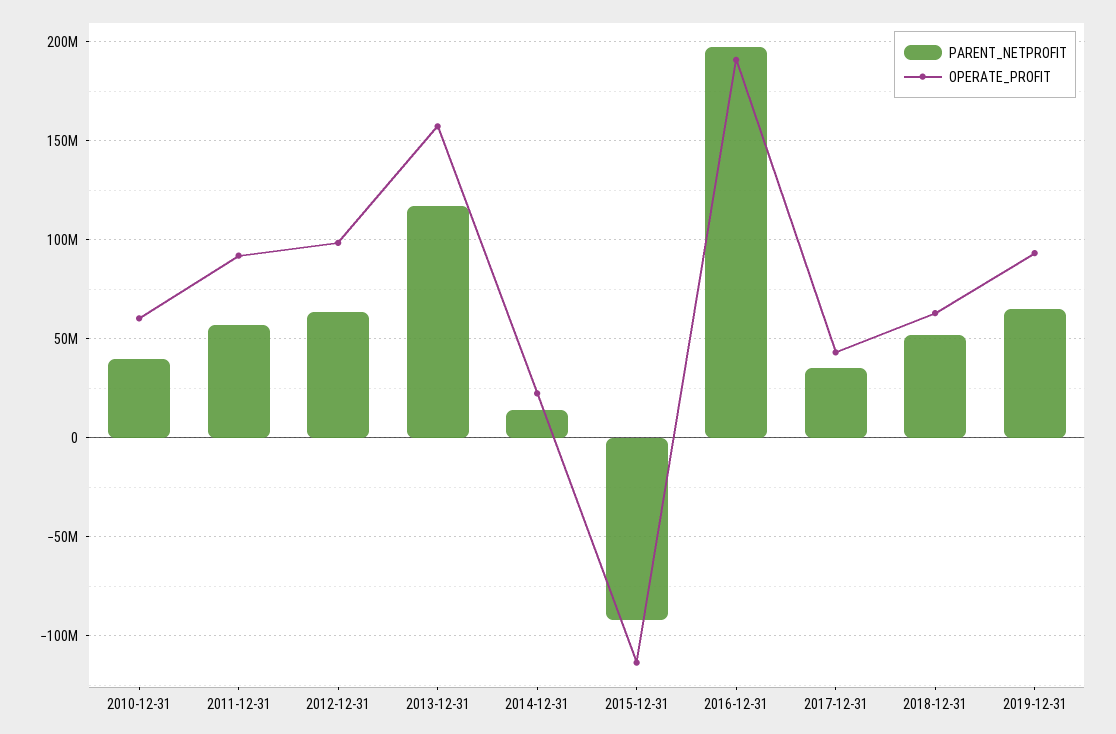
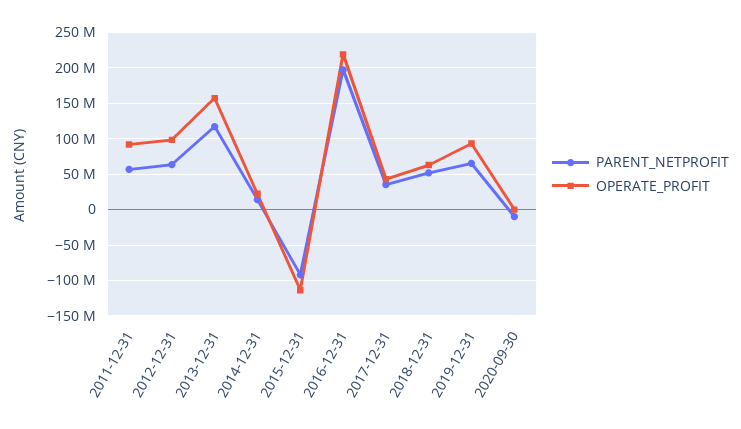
PARENT_NETPROFIT, 2010-12-31: 40000000 -> none
OPERATE_PROFIT, 2010-12-31: 60000000 -> none
OPERATE_PROFIT, 2016-12-31: 190000000 -> 220000000
PARENT_NETPROFIT, 2020-09-30: none -> -10000000
OPERATE_PROFIT, 2020-09-30: none -> 0

